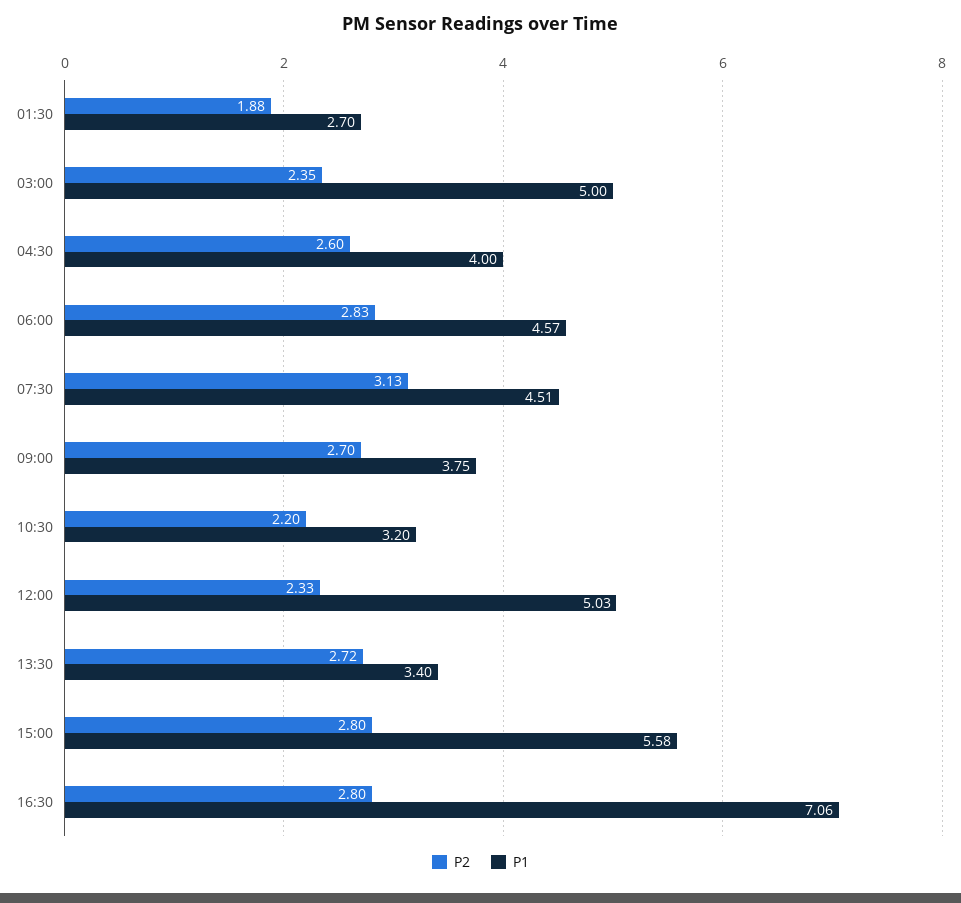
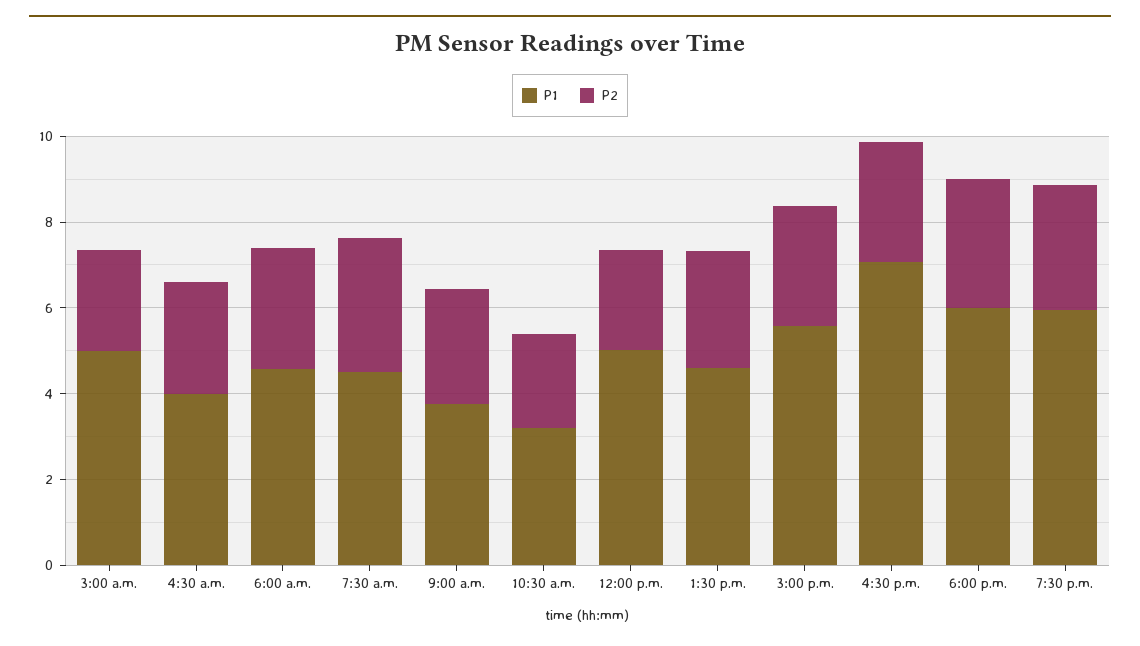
P2, 01:30: 1.88 -> none
P1, 01:30: 2.7 -> none
P1, 13:30: 3.4 -> 4.5
P1, 6:00 p.m.: none -> 6
P2, 6:00 p.m.: none -> 3
P1, 7:30 p.m.: none -> 6
P2, 7:30 p.m.: none -> 3

